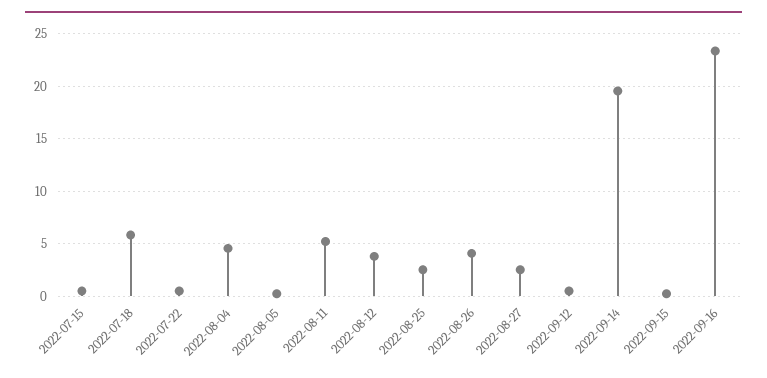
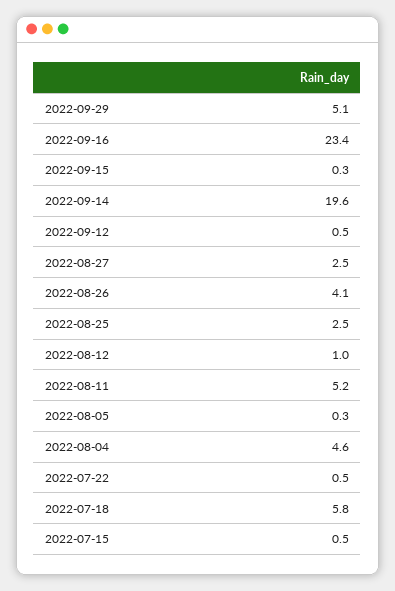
2022-08-12: 4 -> 1
2022-09-29: none -> 5.1

